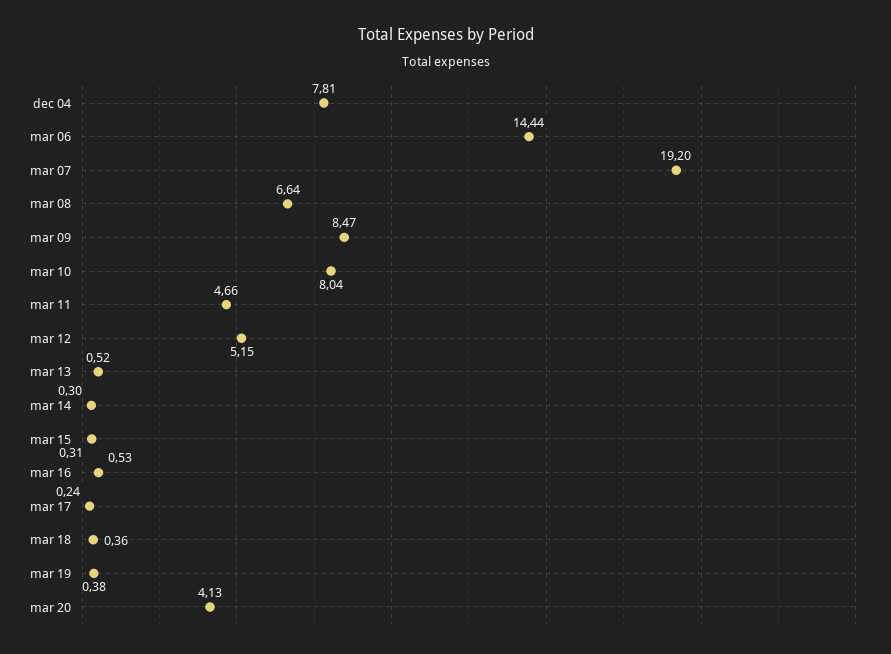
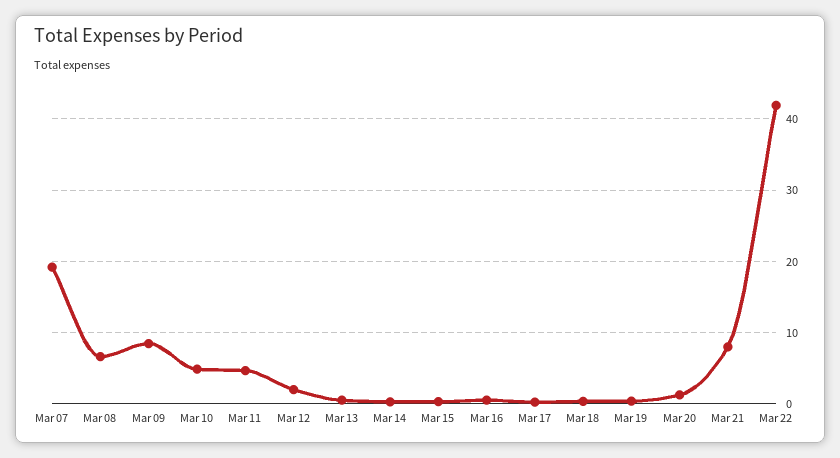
dec 04: 7.81 -> none
mar 06: 14.44 -> none
mar 10: 8.04 -> 5
mar 12: 5.15 -> 2
mar 20: 4.13 -> 1
Mar 21: none -> 8
Mar 22: none -> 42

